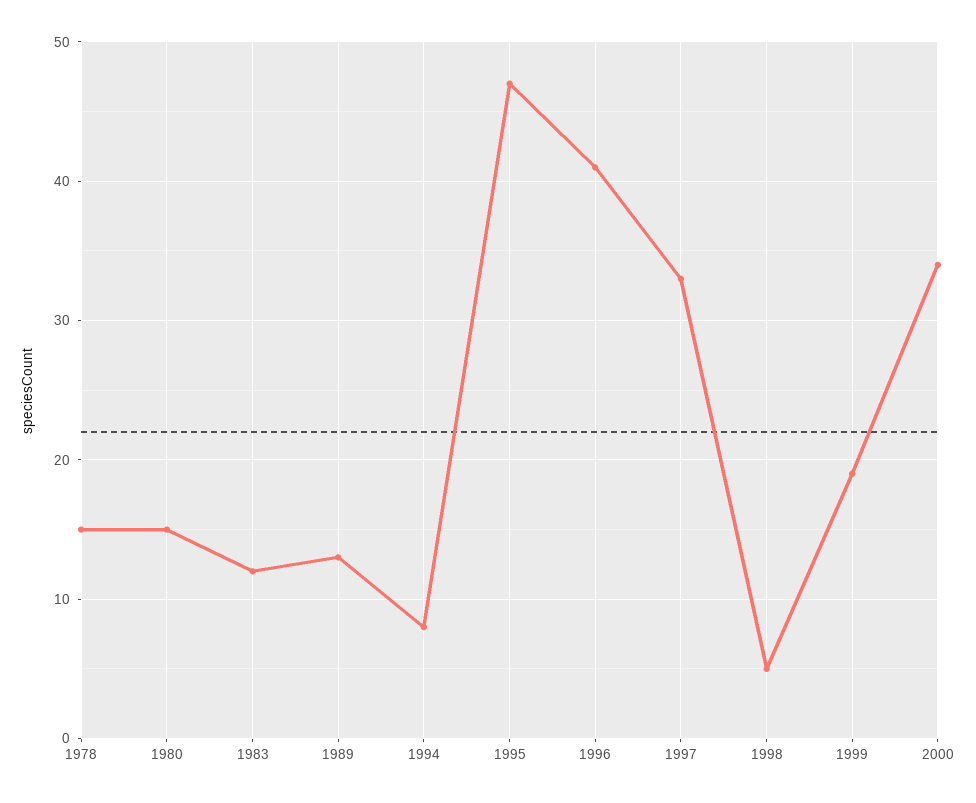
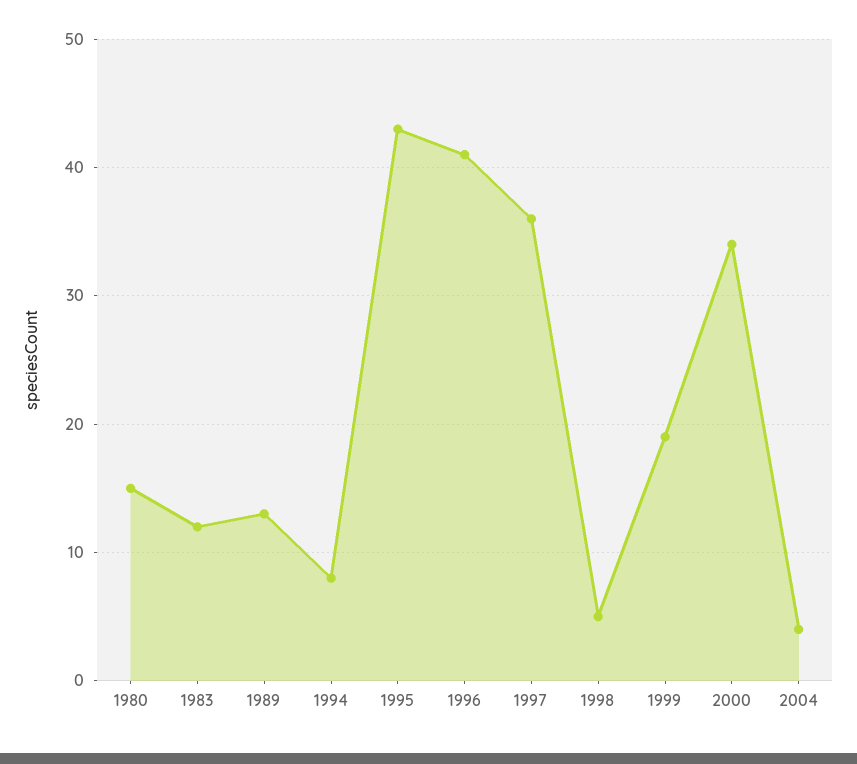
1978: 15 -> none
1995: 47 -> 43
1997: 33 -> 36
2004: none -> 4

